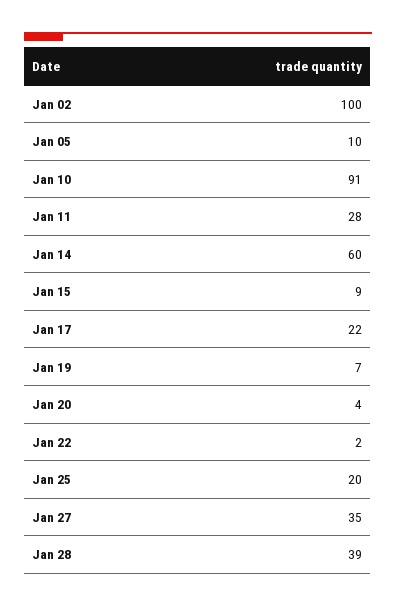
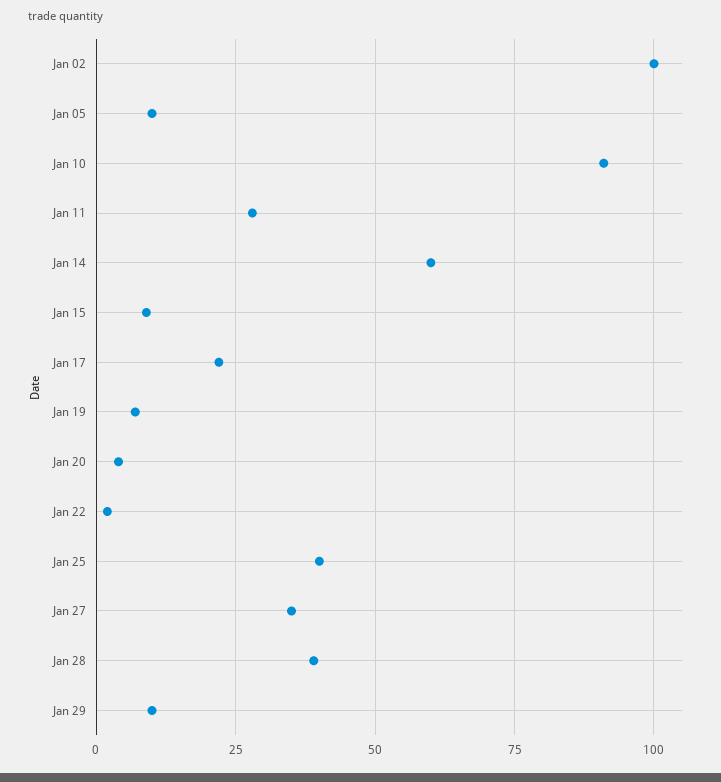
Jan 25: 20 -> 40
Jan 29: none -> 10

